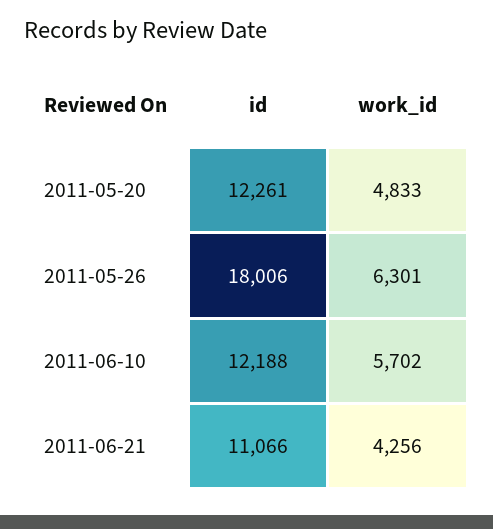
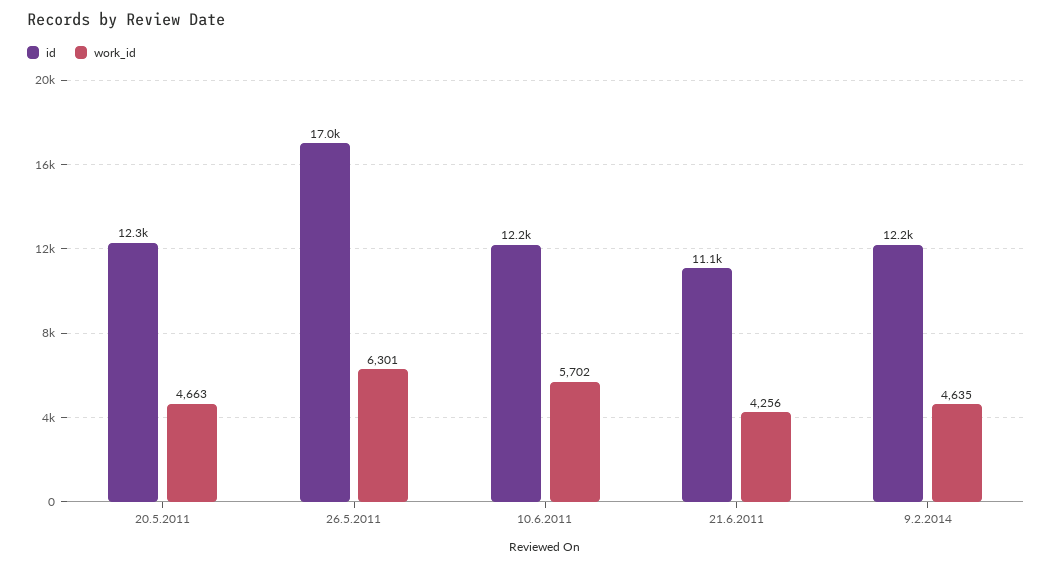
work_id, 2011-05-20: 4833 -> 4663
id, 2011-05-26: 18006 -> 17000
id, 9.2.2014: none -> 12200
work_id, 9.2.2014: none -> 4635

